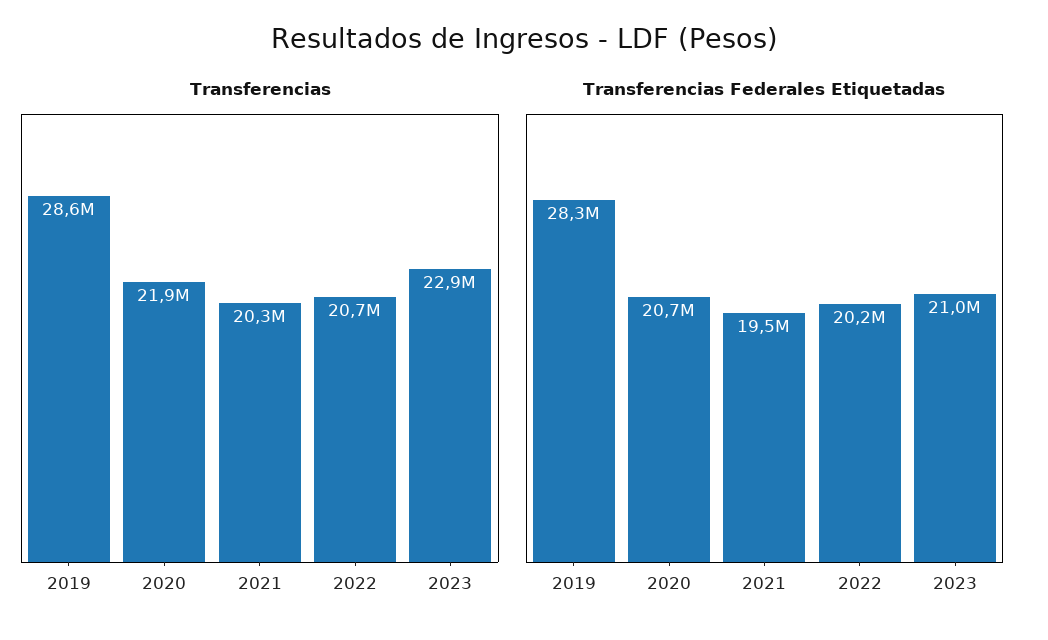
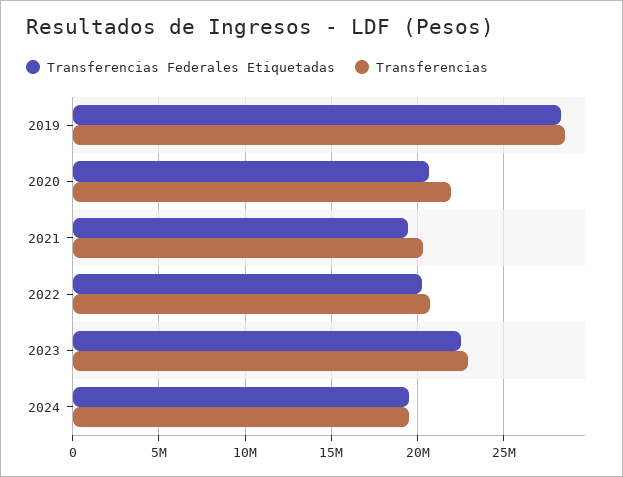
Transferencias Federales Etiquetadas, 2023: 21000000 -> 22500000
Transferencias Federales Etiquetadas, 2024: none -> 19500000
Transferencias, 2024: none -> 19500000

